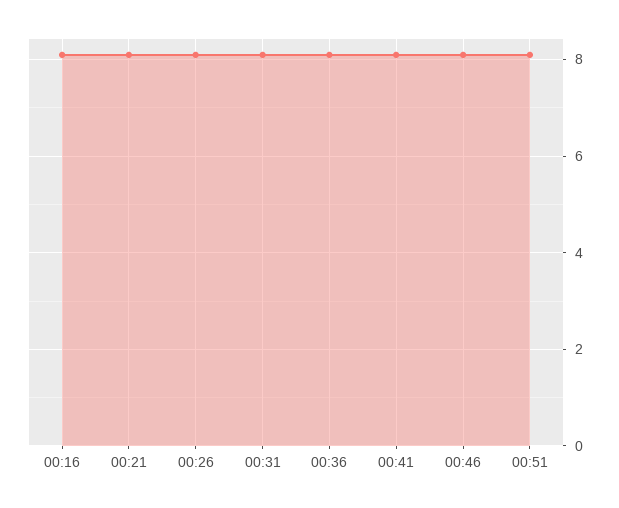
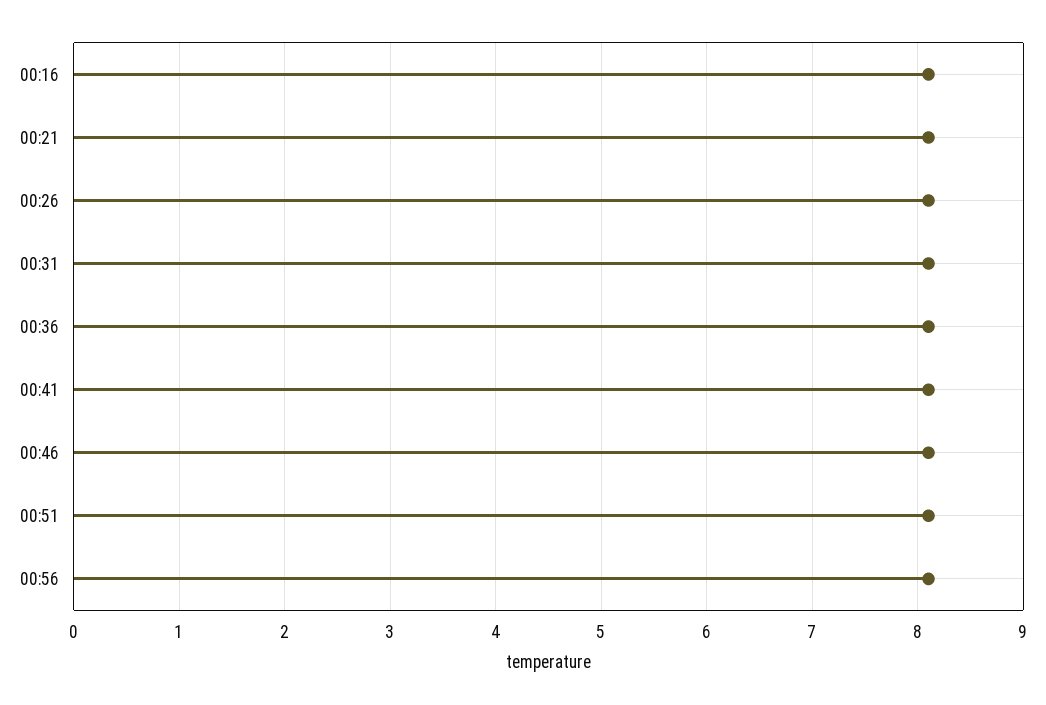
00:56: none -> 8.1

